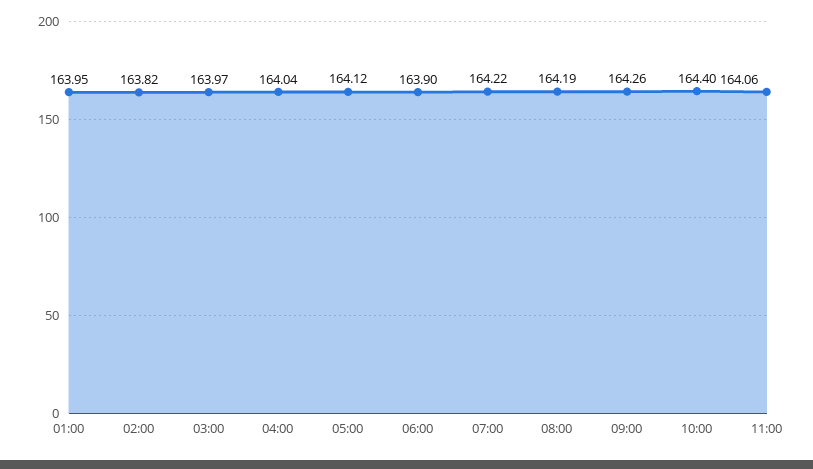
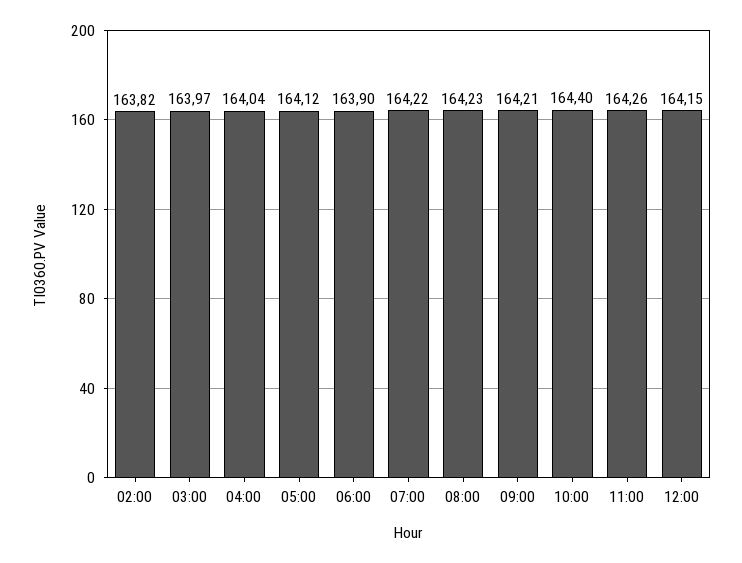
01:00: 163.95 -> none
08:00: 164.19 -> 164.23
09:00: 164.26 -> 164.21
11:00: 164.06 -> 164.26
12:00: none -> 164.15

